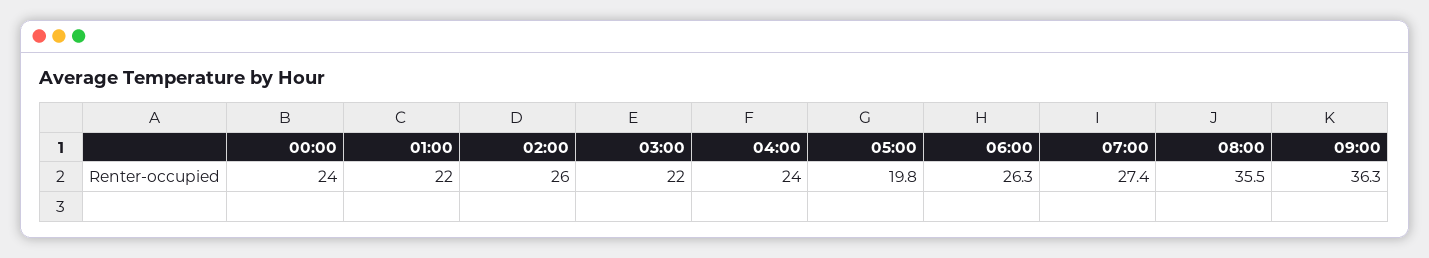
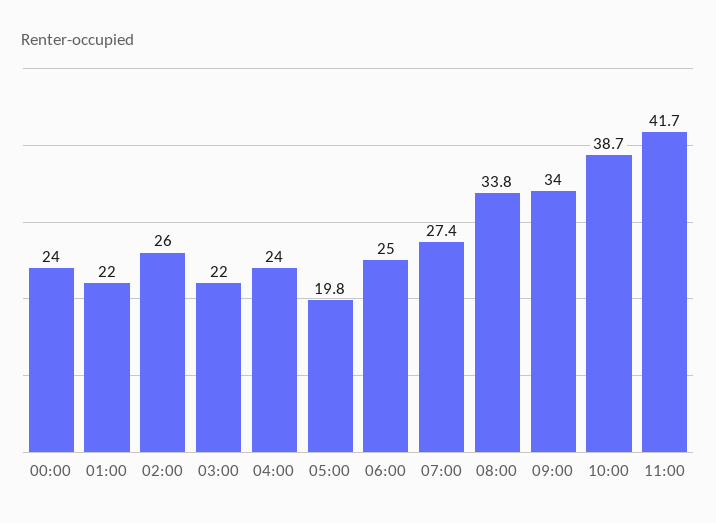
06:00: 26.3 -> 25
08:00: 35.5 -> 33.8
09:00: 36.3 -> 34
10:00: none -> 38.7
11:00: none -> 41.7

